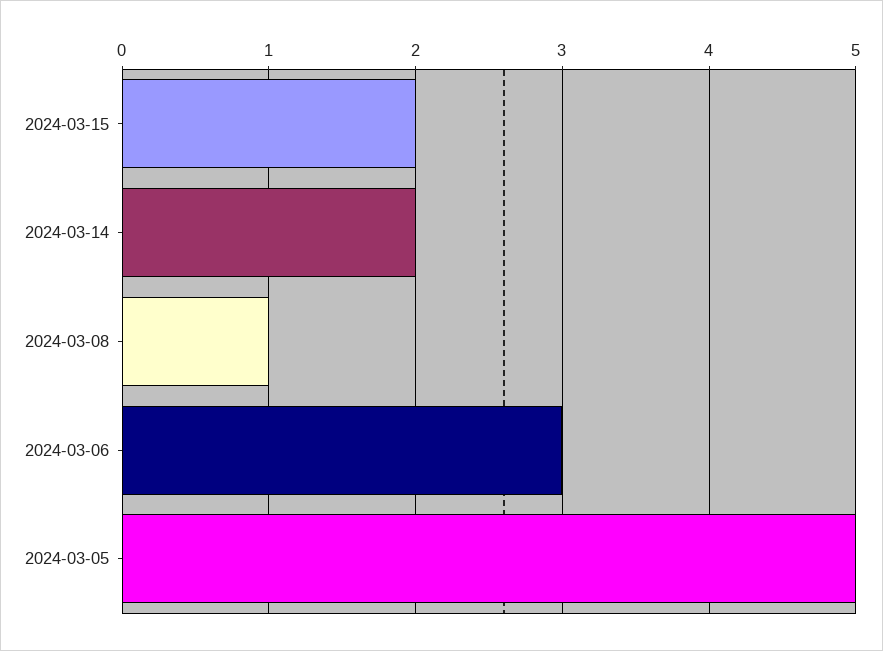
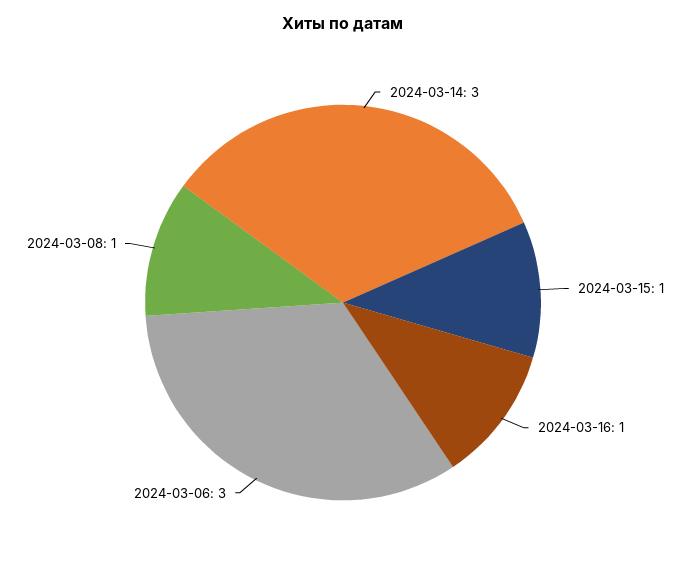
2024-03-15: 2 -> 1
2024-03-14: 2 -> 3
2024-03-05: 5 -> none
2024-03-16: none -> 1

